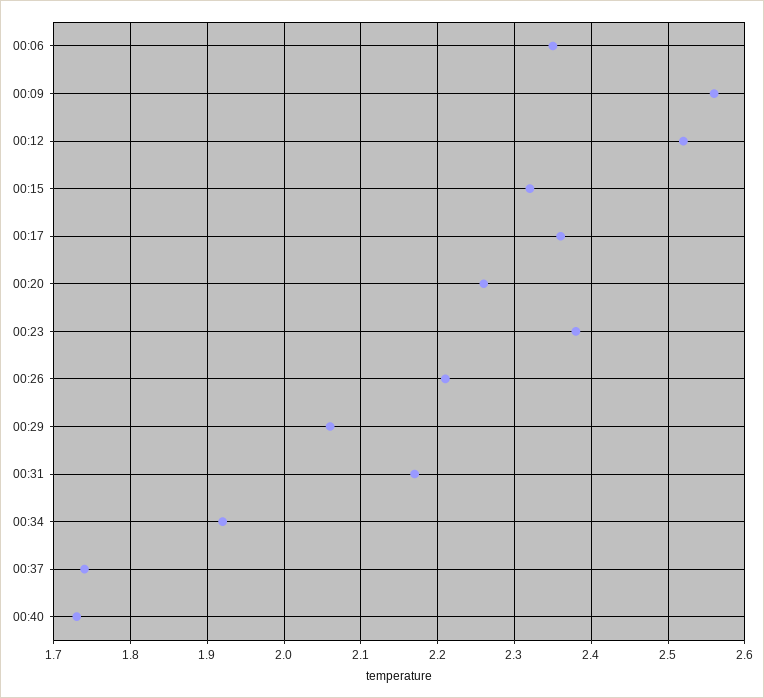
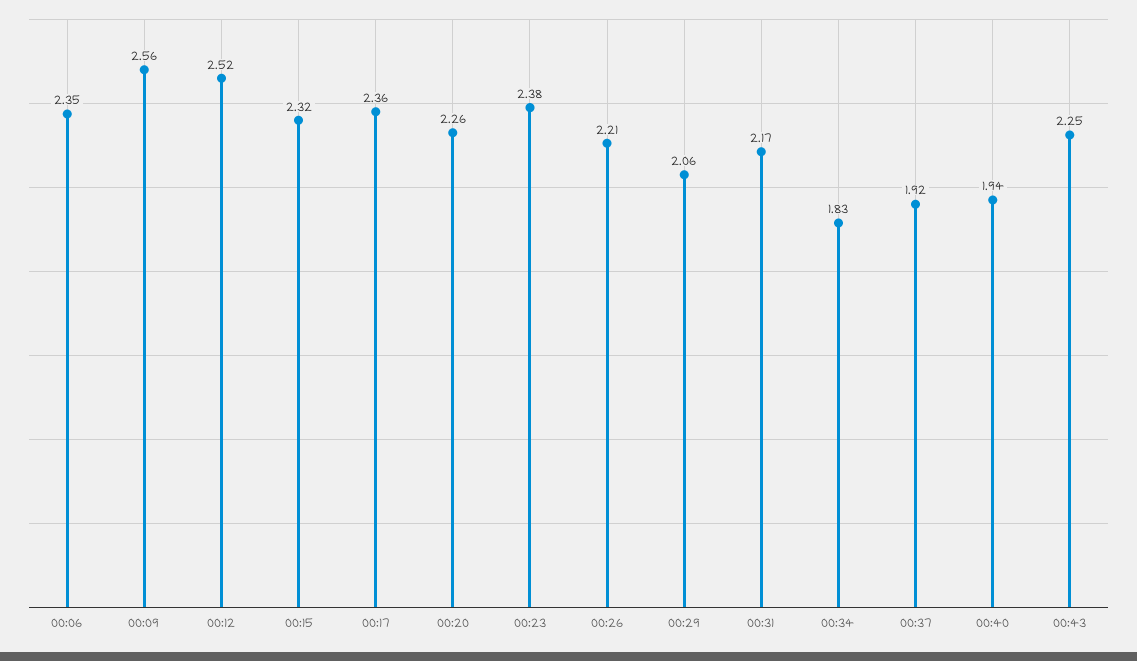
00:34: 1.92 -> 1.83
00:37: 1.74 -> 1.92
00:40: 1.73 -> 1.94
00:43: none -> 2.25

